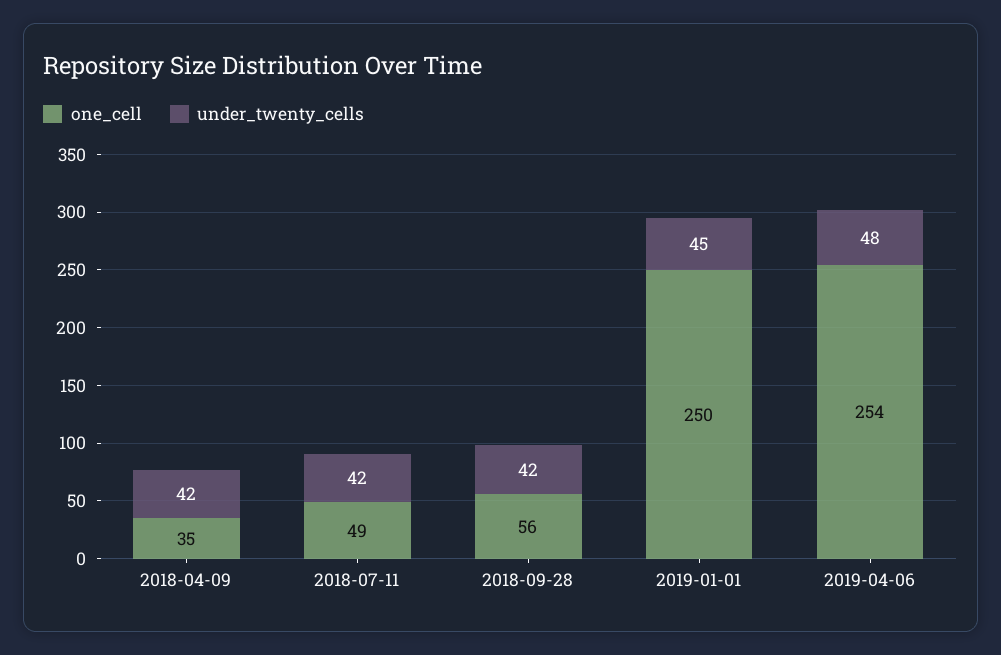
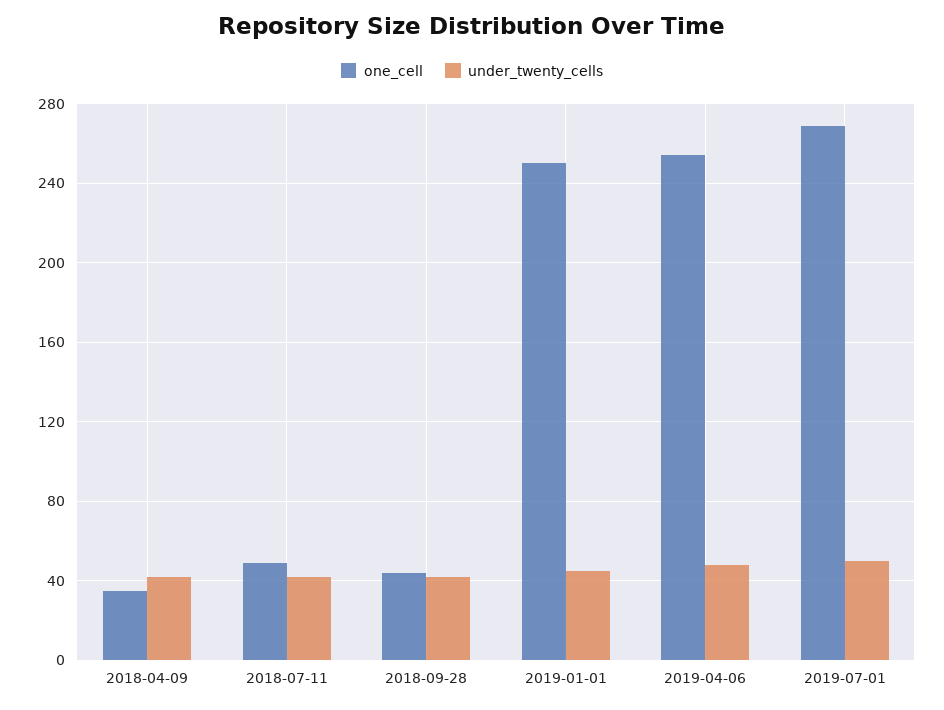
one_cell, 2018-09-28: 56 -> 45
one_cell, 2019-07-01: none -> 270
under_twenty_cells, 2019-07-01: none -> 50

